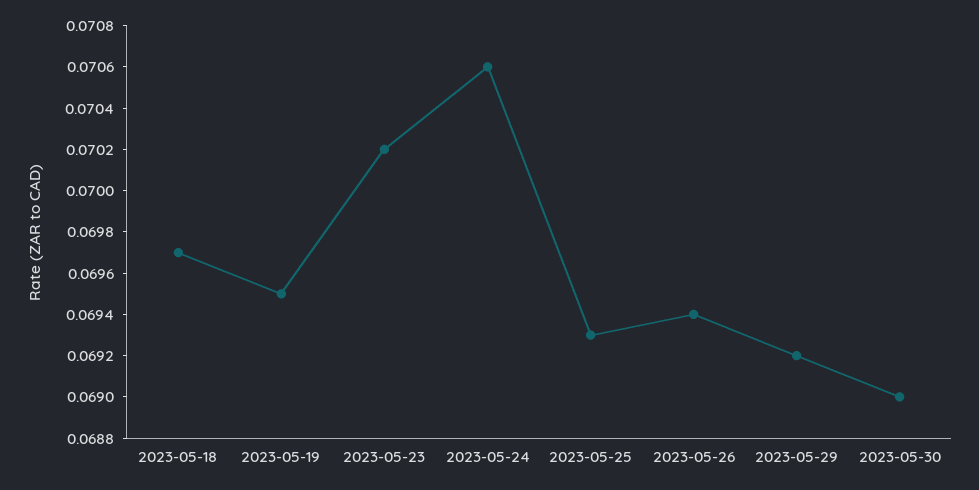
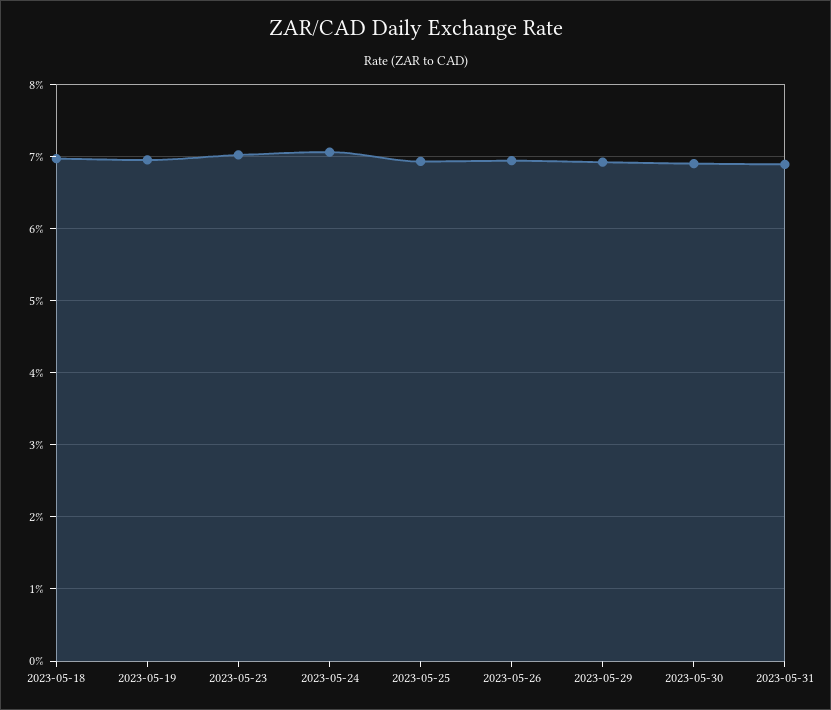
2023-05-31: none -> 0.069

